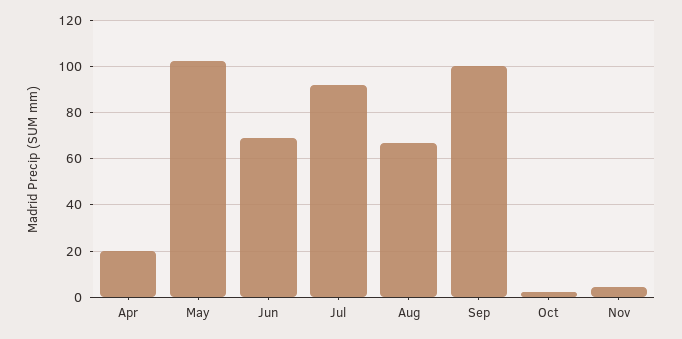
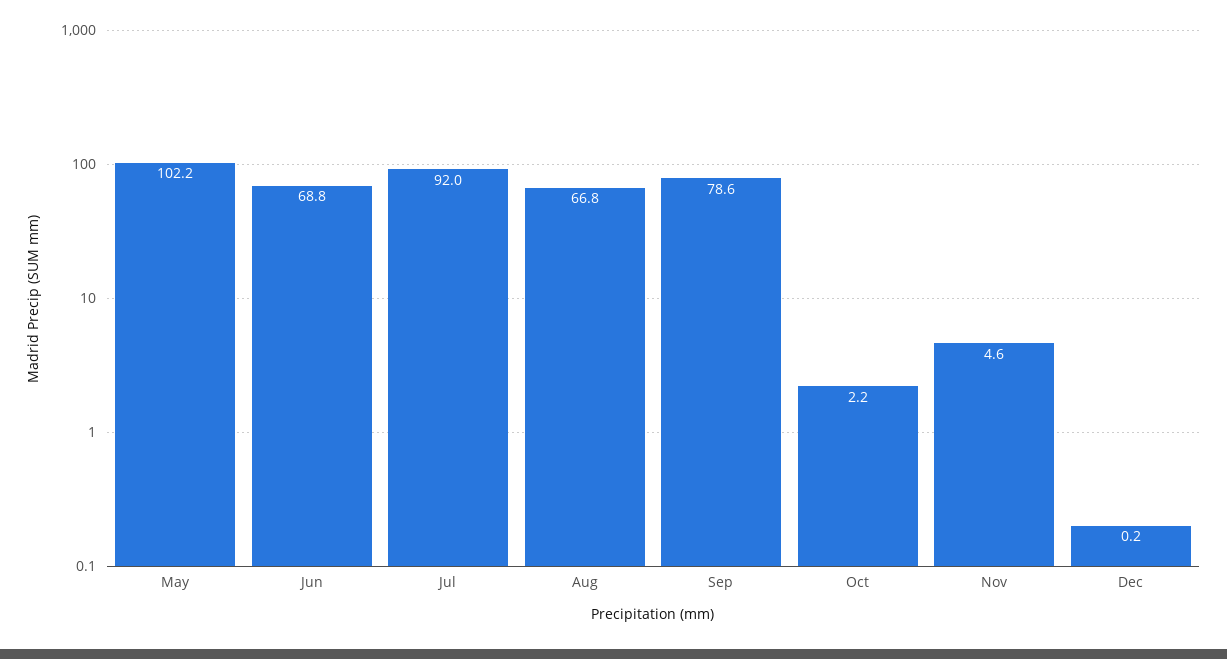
Apr: 20 -> none
Sep: 100 -> 78.6
Dec: none -> 0.2

